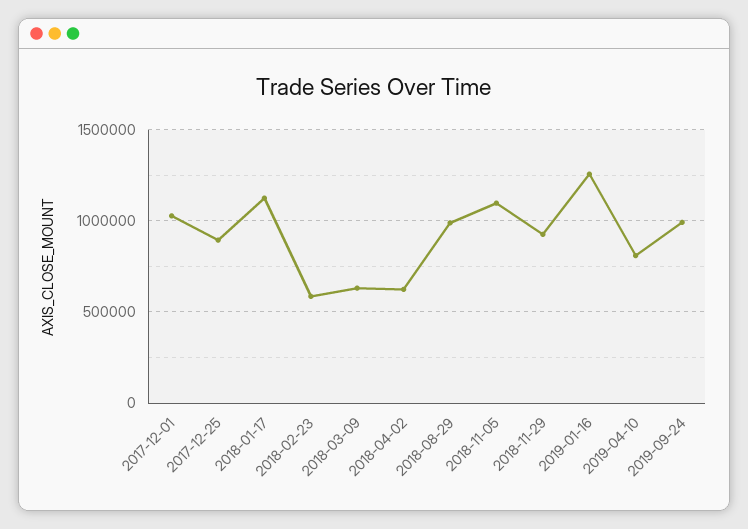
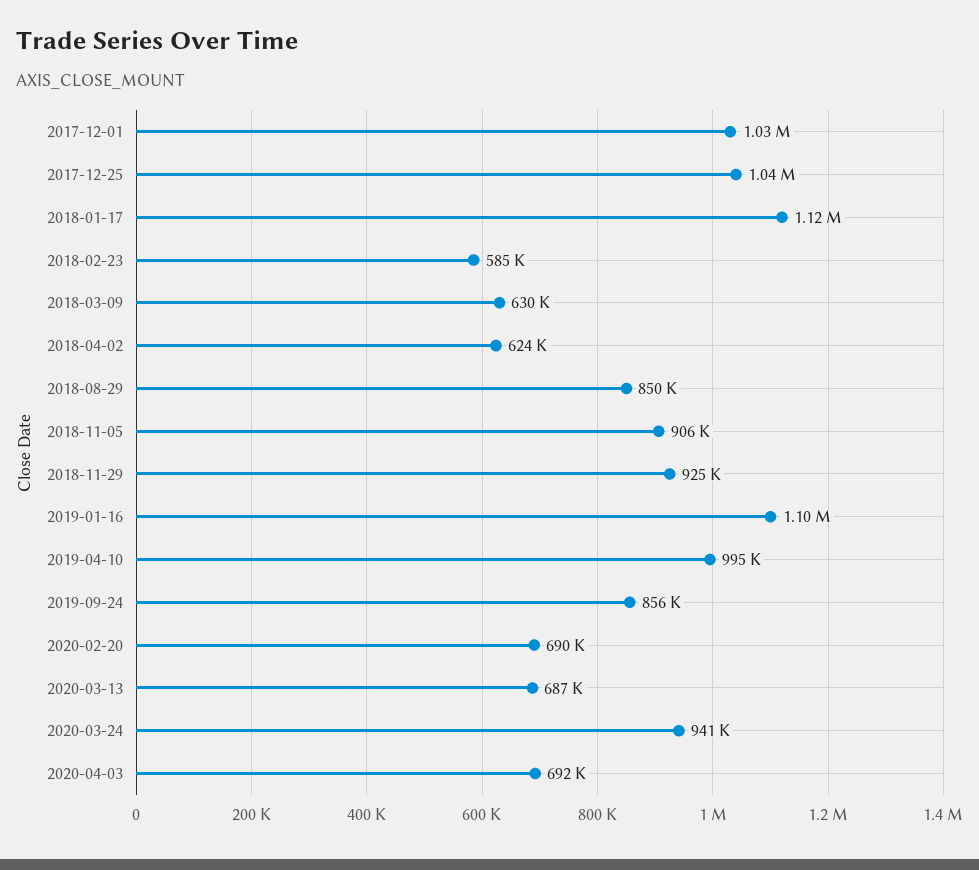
2017-12-25: 900000 -> 1040000
2018-08-29: 1000000 -> 850000
2018-11-05: 1100000 -> 906000
2019-01-16: 1250000 -> 1100000
2019-04-10: 800000 -> 995000
2019-09-24: 1000000 -> 856000
2020-02-20: none -> 690000
2020-03-13: none -> 687000
2020-03-24: none -> 941000
2020-04-03: none -> 692000

